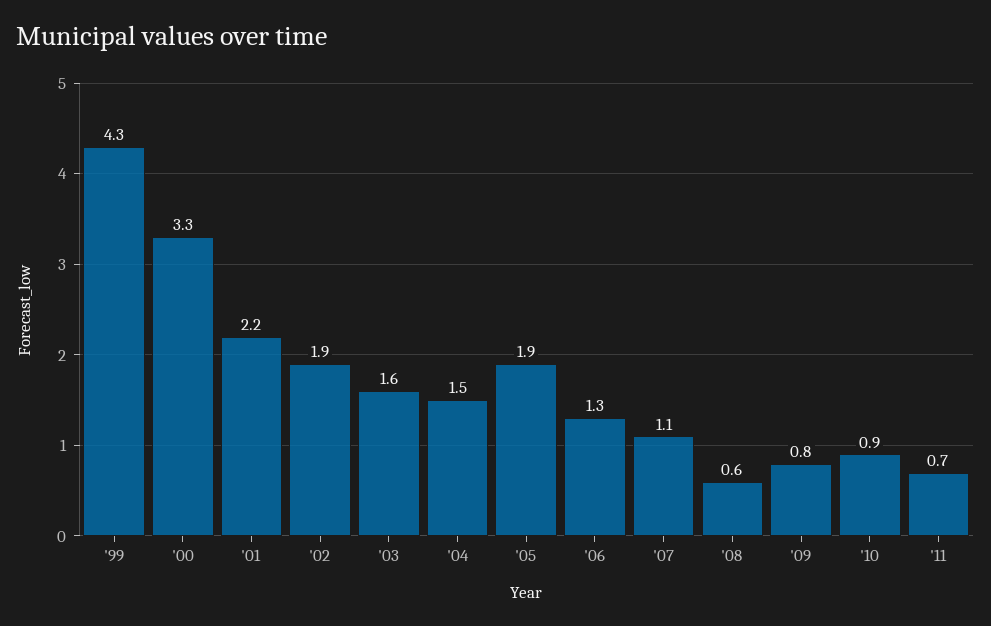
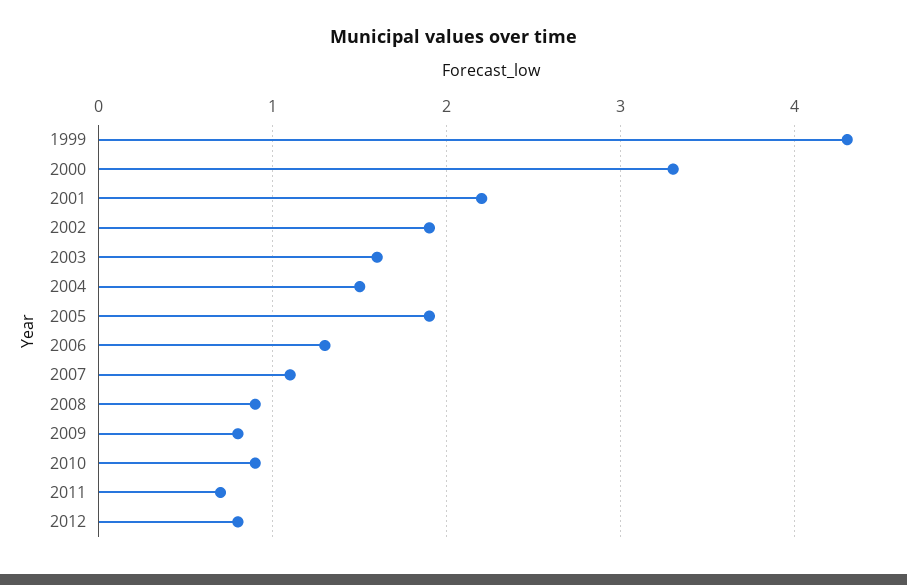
'08: 0.6 -> 0.9
2012: none -> 0.8

